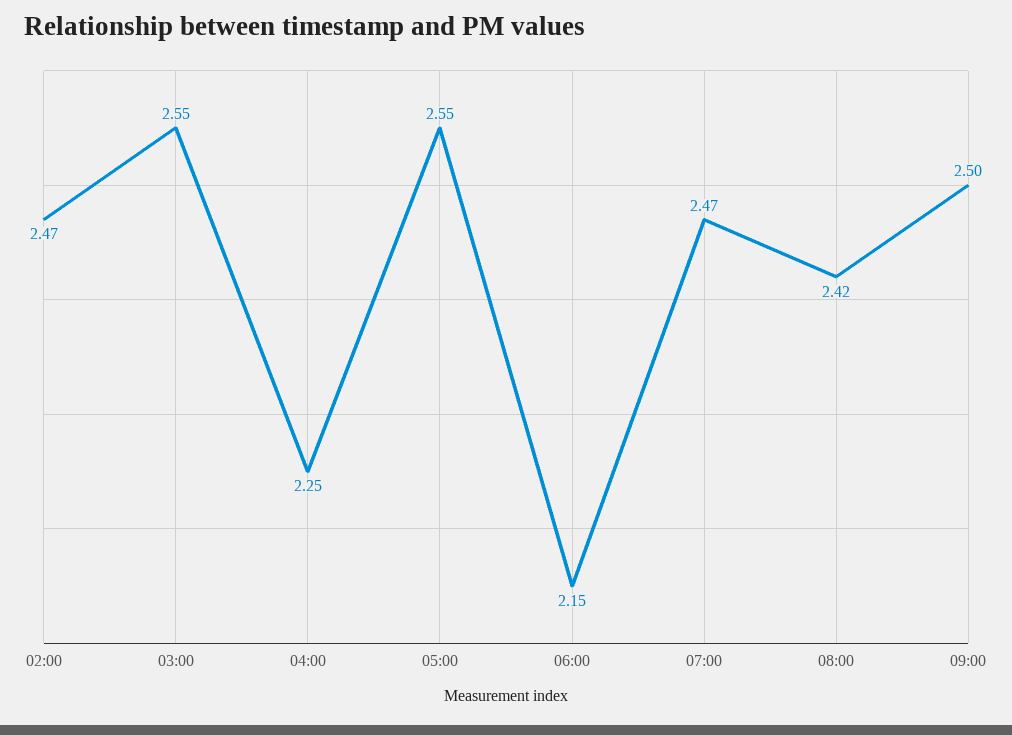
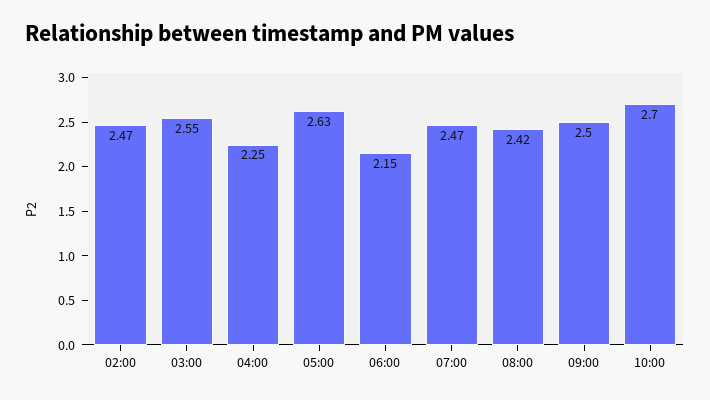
05:00: 2.55 -> 2.63
10:00: none -> 2.7

